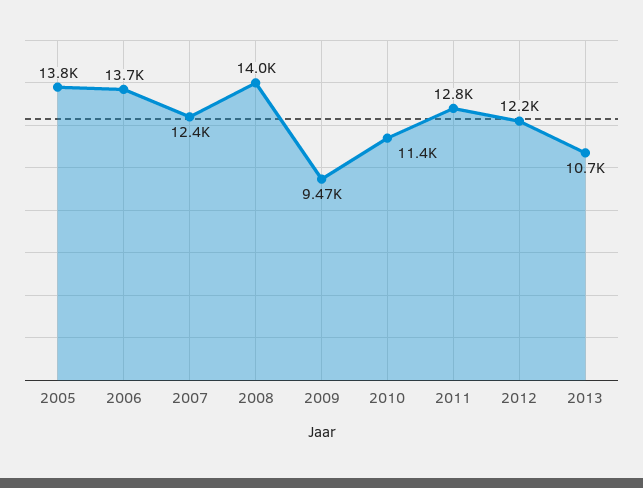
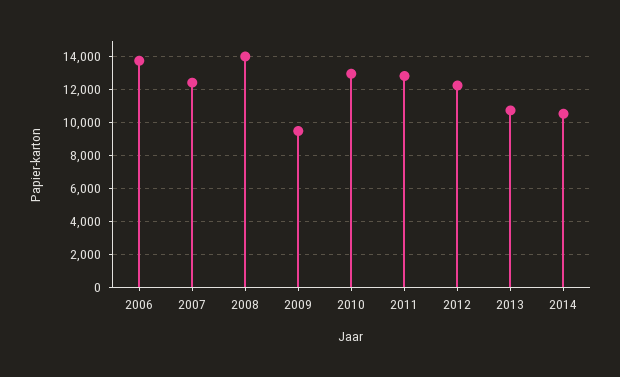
2005: 13800 -> none
2010: 11400 -> 13000
2014: none -> 10500

